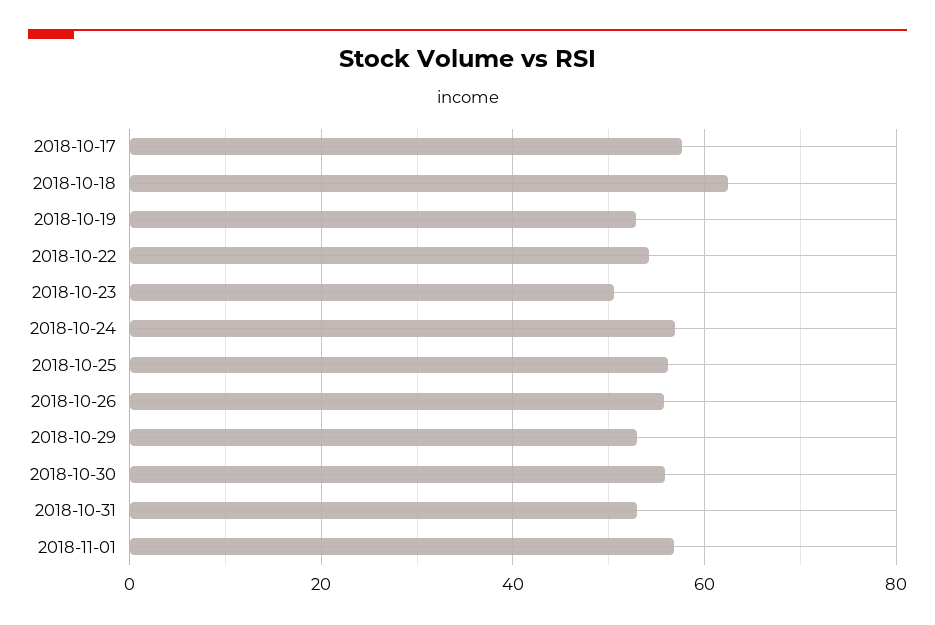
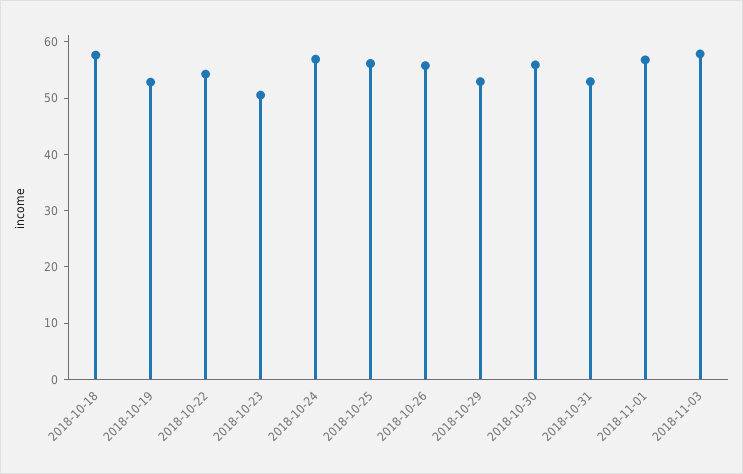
2018-10-17: 58 -> none
2018-10-18: 62 -> 58
2018-11-03: none -> 58

